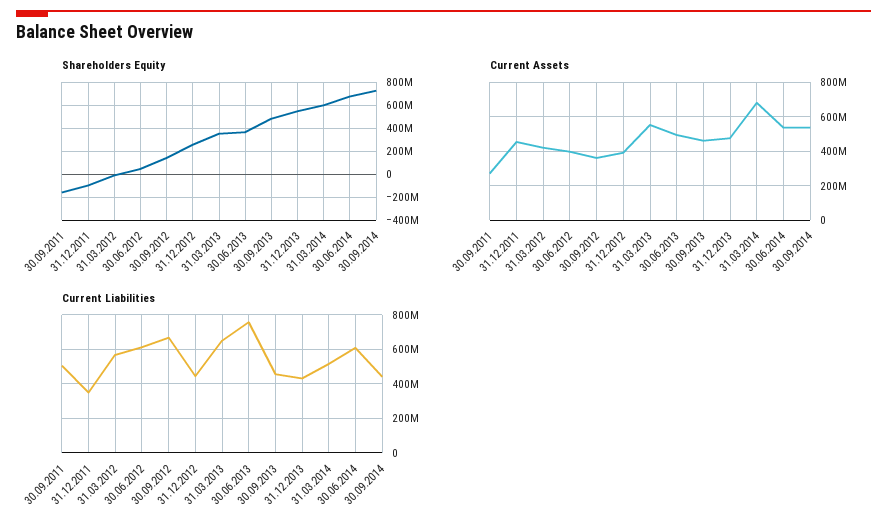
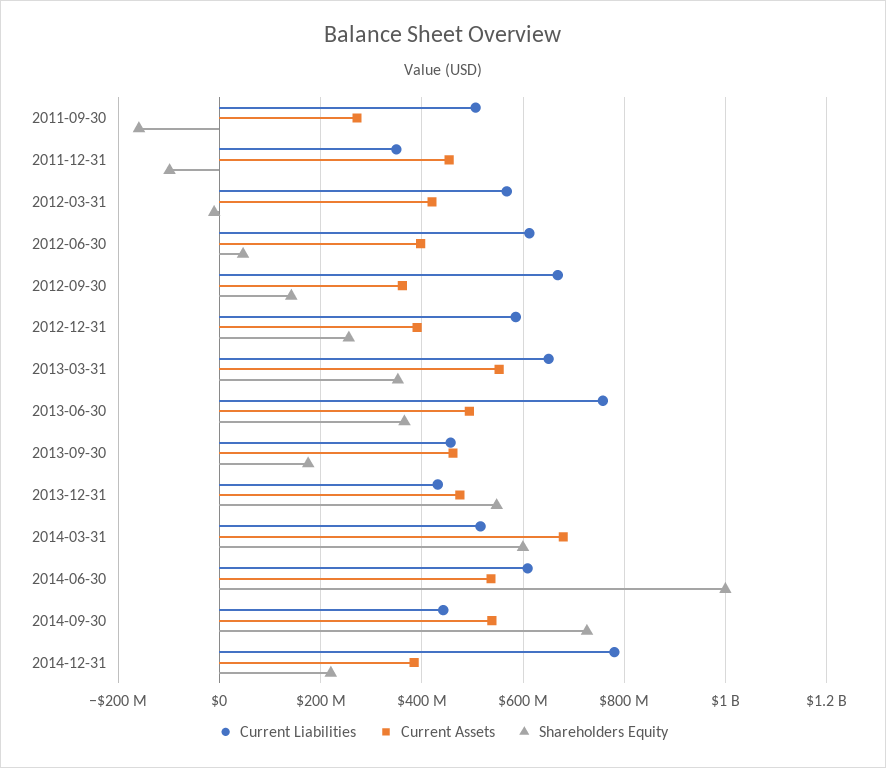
Shareholders Equity, 30.09.2013: 500000000 -> 180000000
Shareholders Equity, 30.06.2014: 700000000 -> 1000000000
Current Liabilities, 31.12.2012: 450000000 -> 580000000
Current Liabilities, 2014-12-31: none -> 780000000
Current Assets, 2014-12-31: none -> 380000000
Shareholders Equity, 2014-12-31: none -> 220000000

